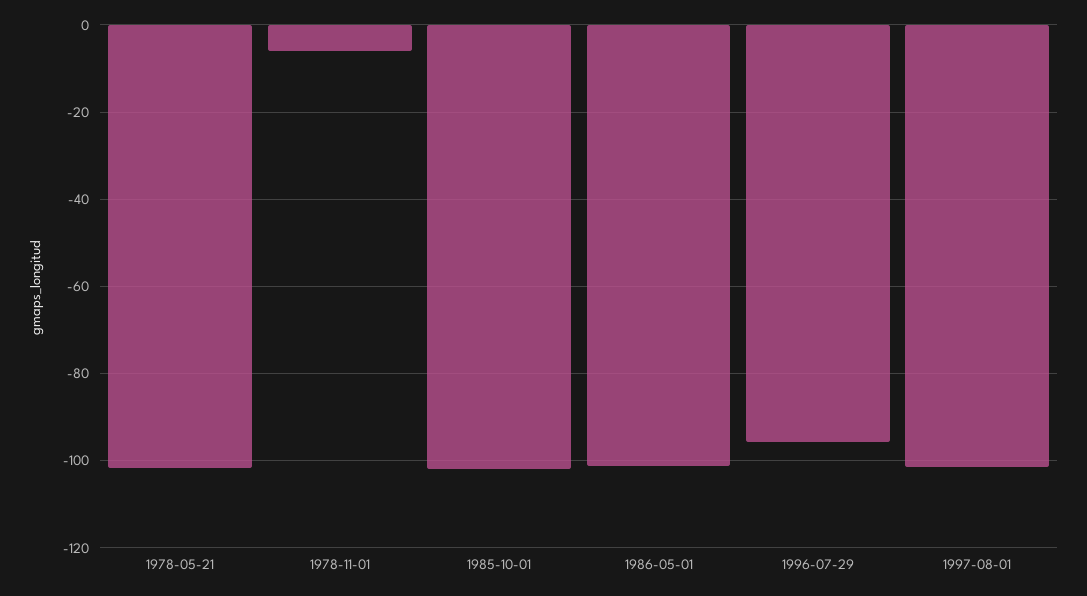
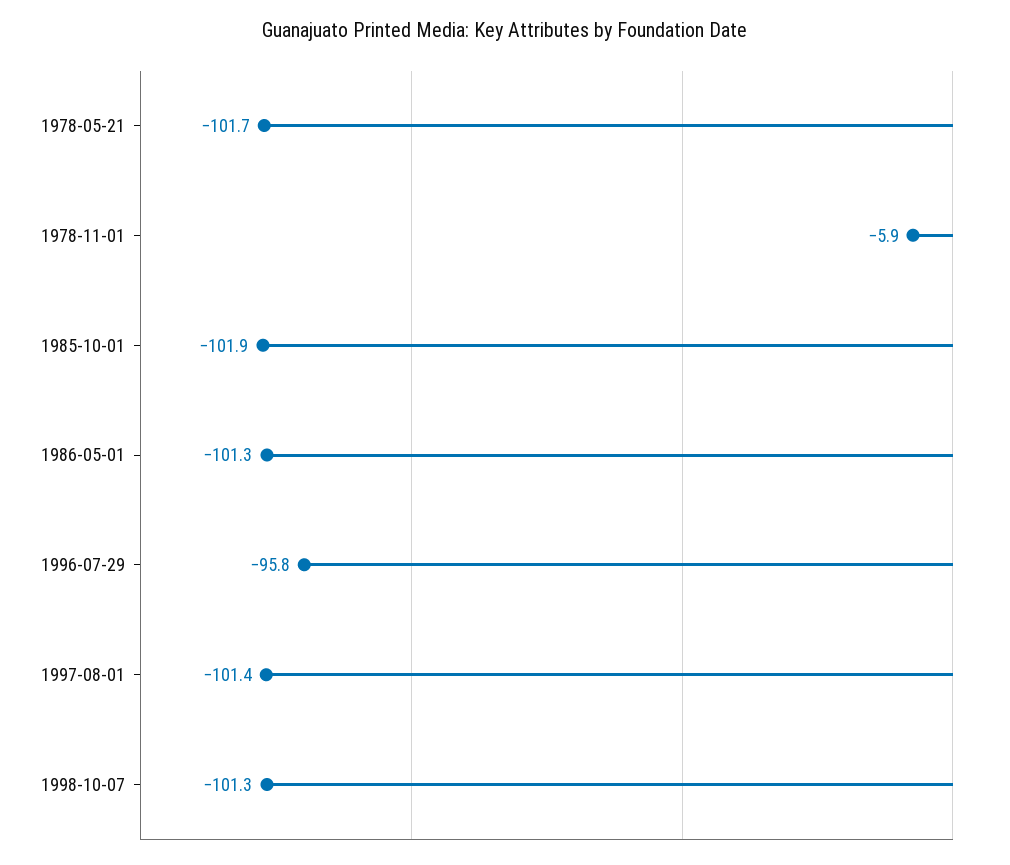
1998-10-07: none -> -101.3

